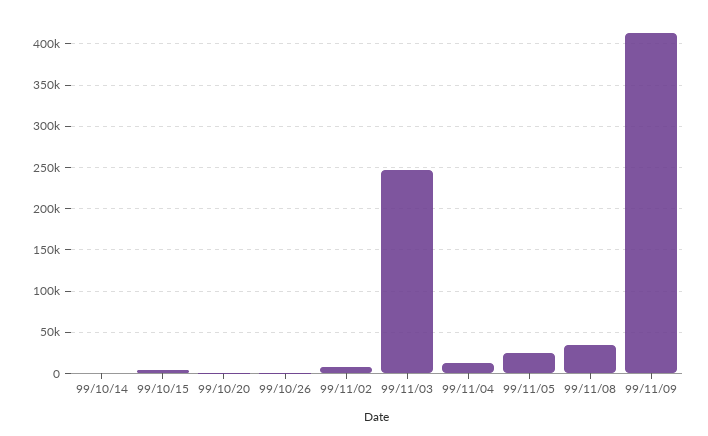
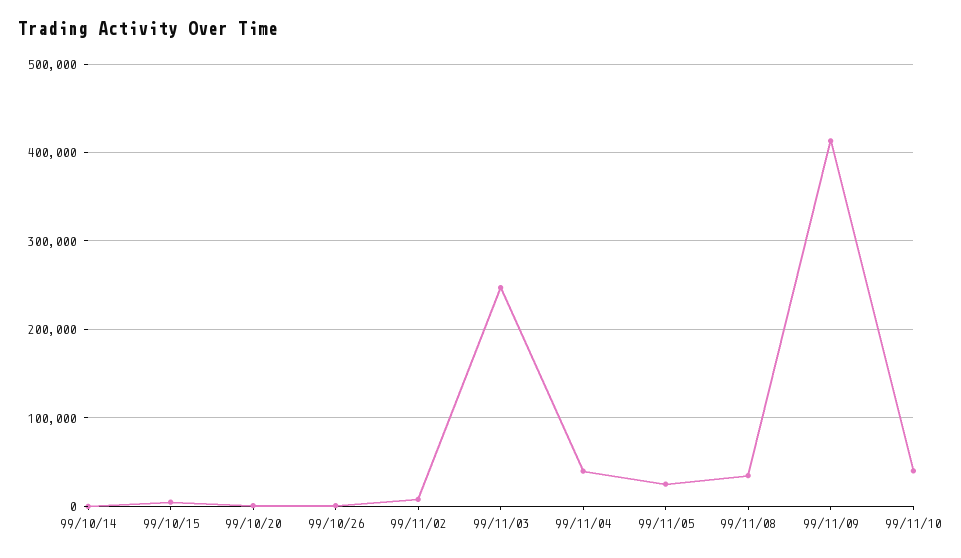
99/11/04: 10000 -> 40000
99/11/10: none -> 40000

